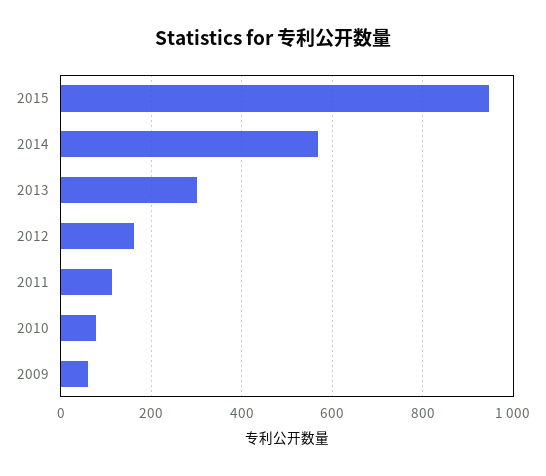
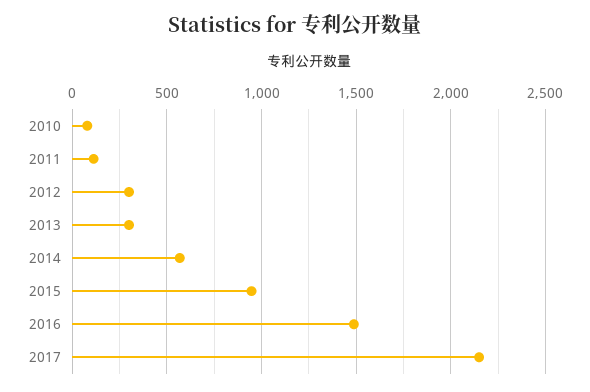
2012: 160 -> 300
2009: 60 -> none
2016: none -> 1500
2017: none -> 2150

